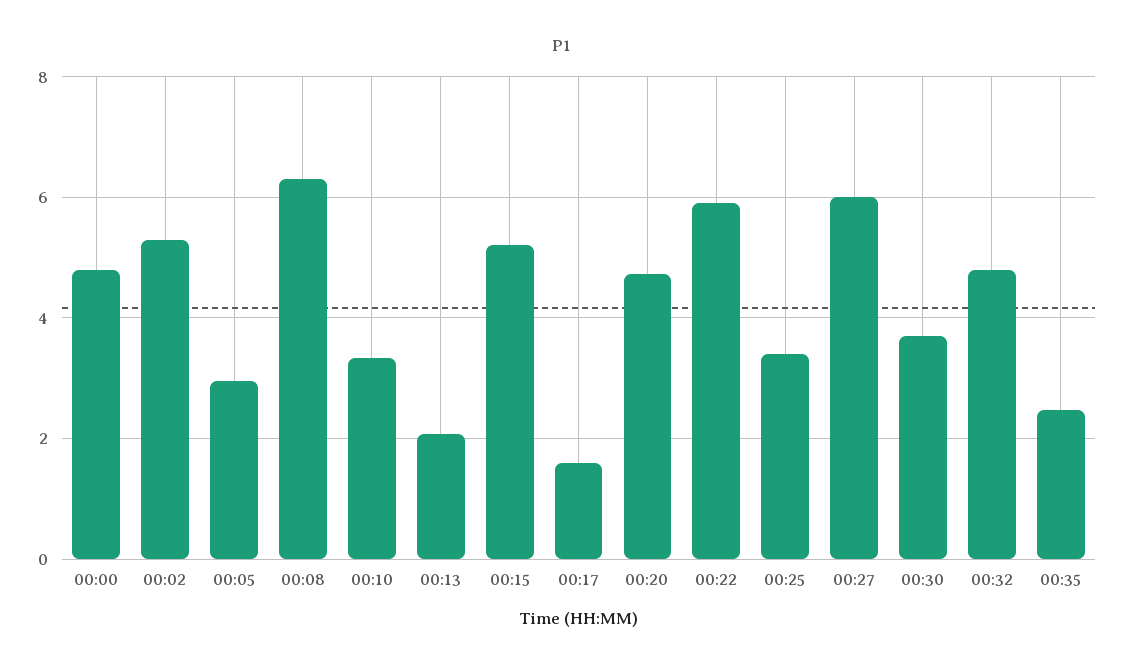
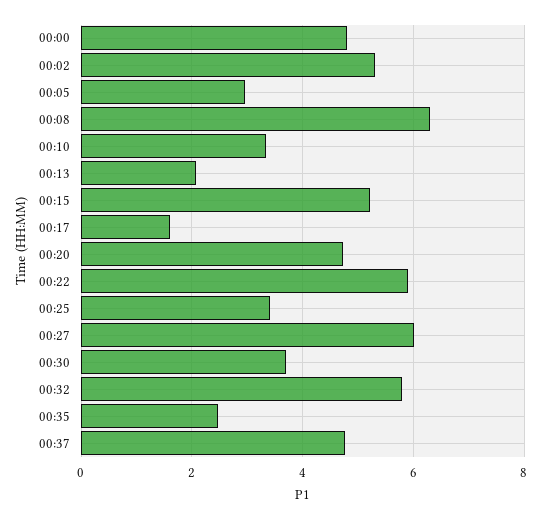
00:32: 4.8 -> 5.8
00:37: none -> 4.8

